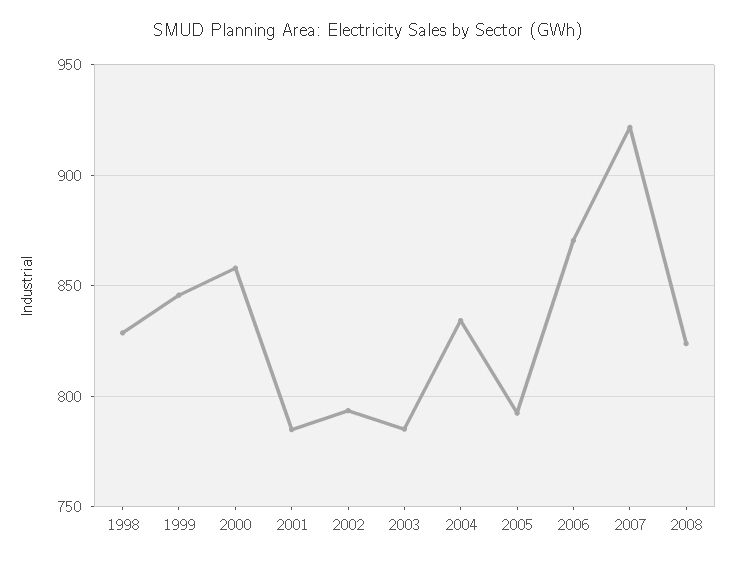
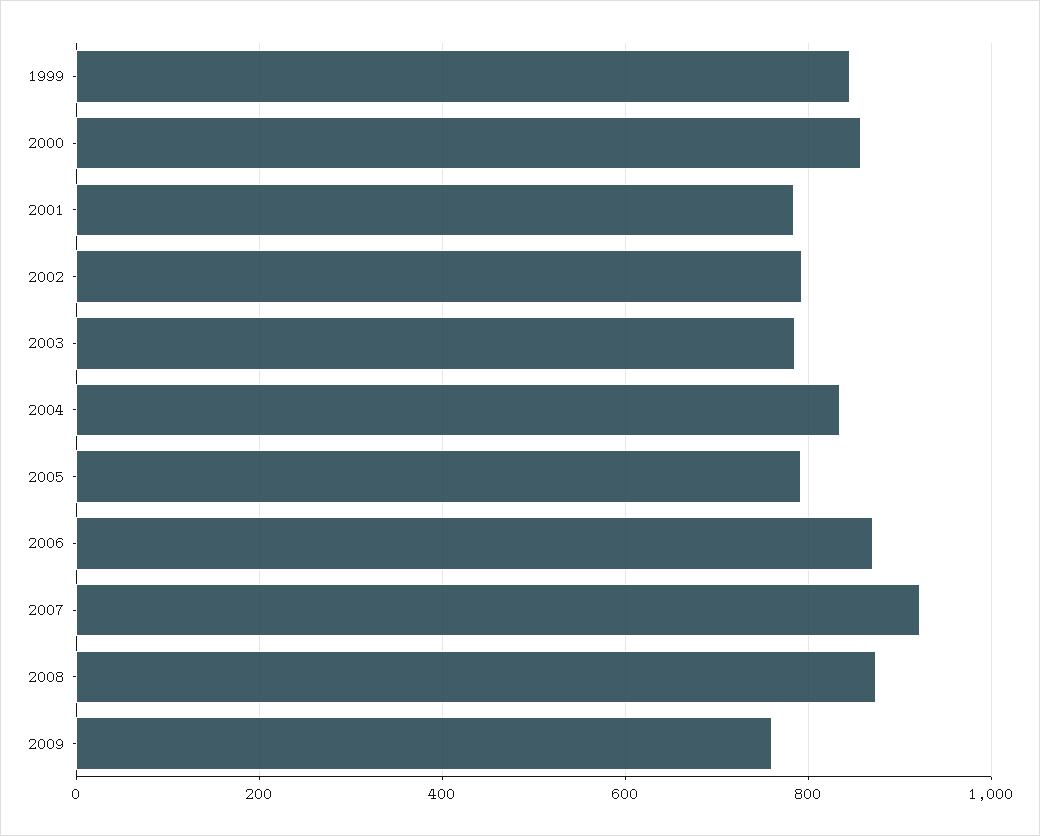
1998: 830 -> none
2008: 825 -> 880
2009: none -> 760

